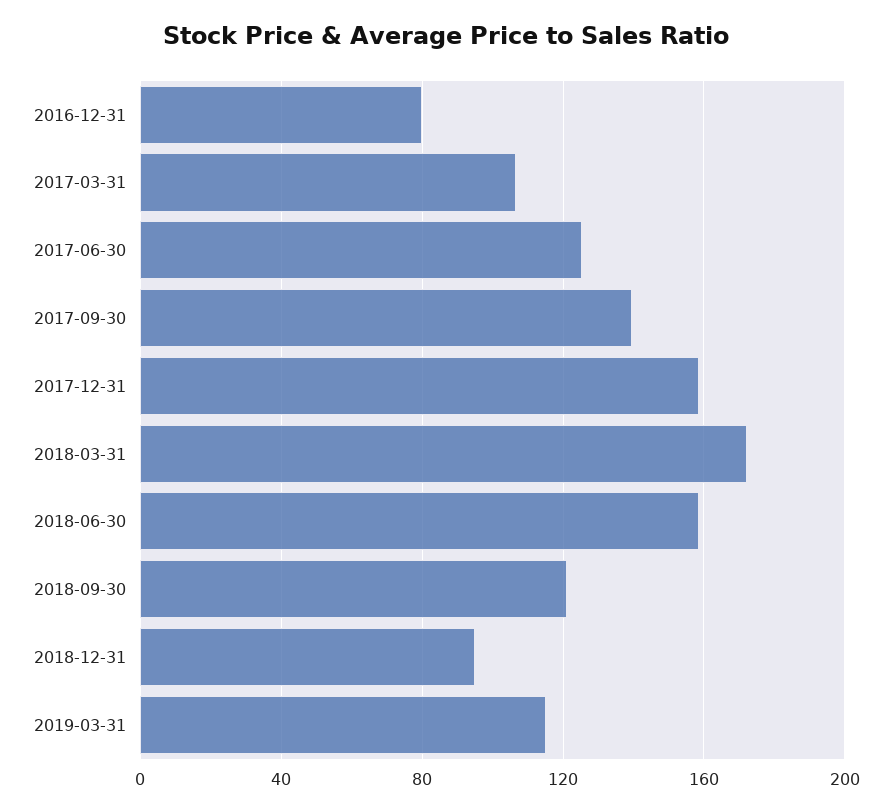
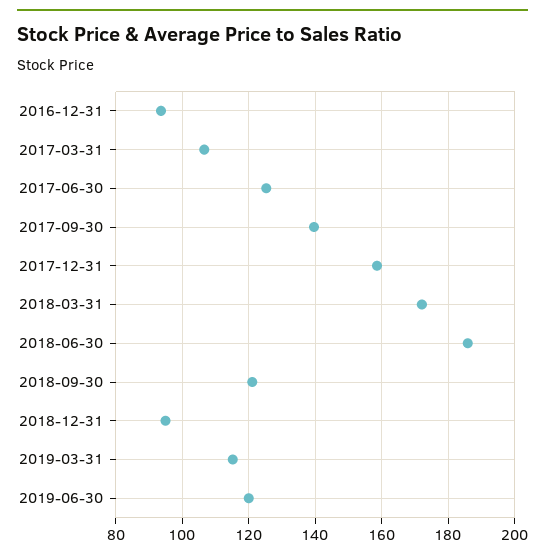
2016-12-31: 80 -> 94
2018-06-30: 160 -> 186
2019-06-30: none -> 120

